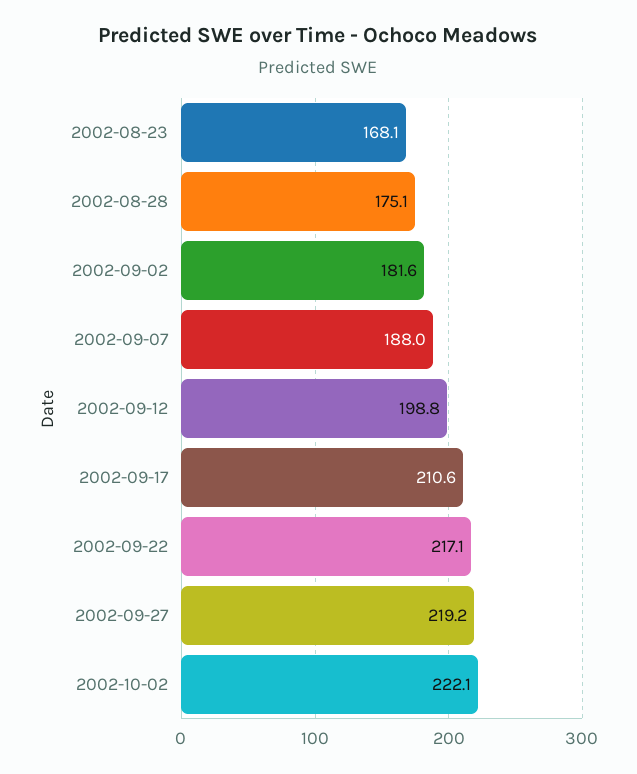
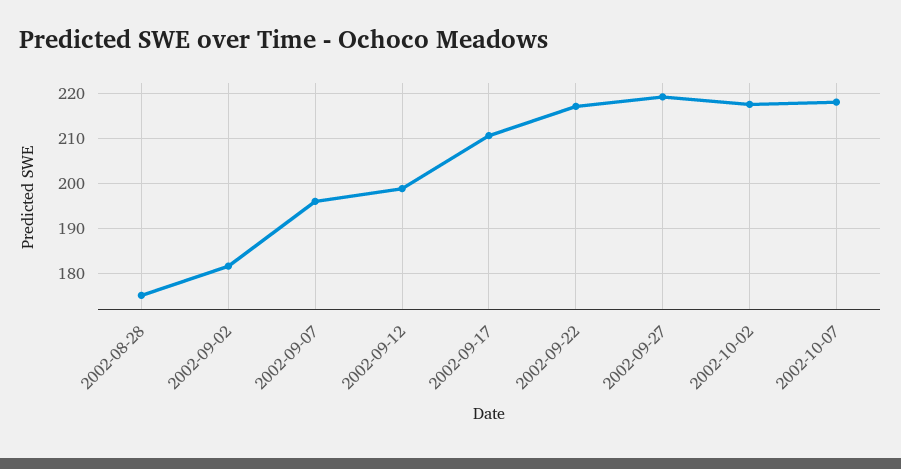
2002-08-23: 168.1 -> none
2002-09-07: 188 -> 196
2002-10-02: 222.1 -> 218
2002-10-07: none -> 218

